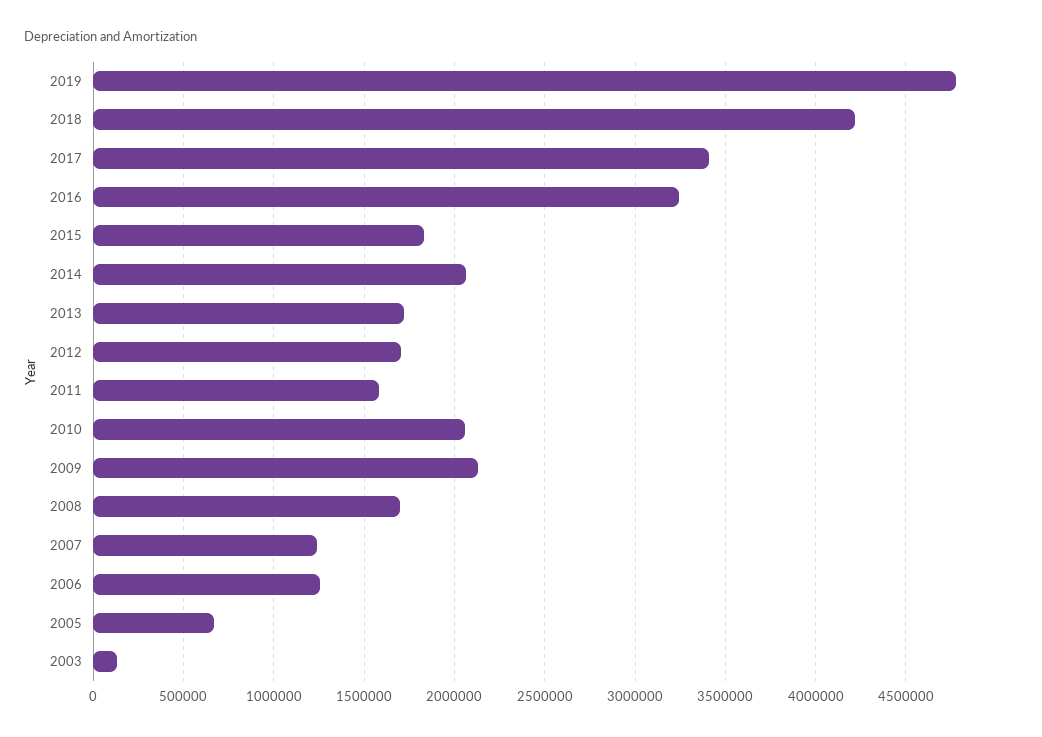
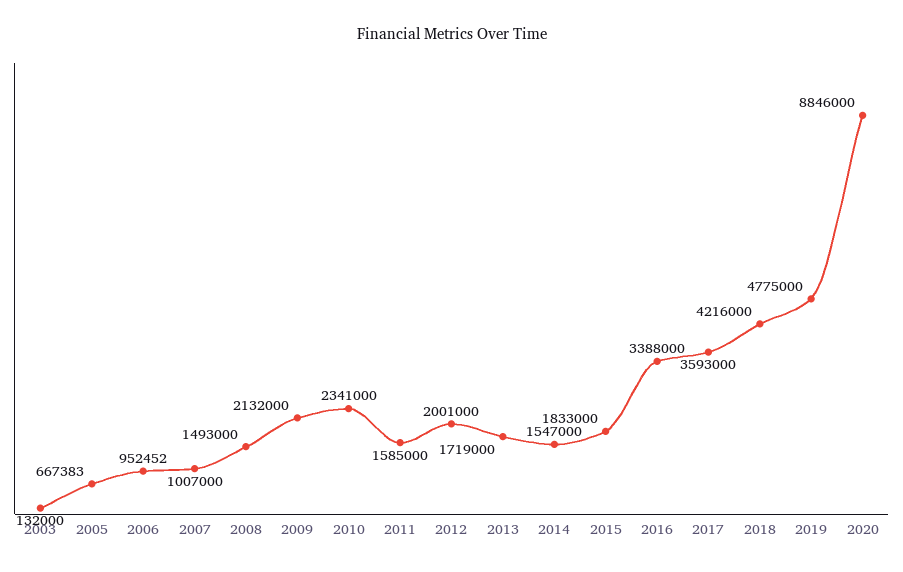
2017: 3400000 -> 3593000
2016: 3250000 -> 3388000
2014: 2050000 -> 1547000
2012: 1700000 -> 2001000
2010: 2050000 -> 2341000
2008: 1700000 -> 1493000
2007: 1250000 -> 1007000
2006: 1250000 -> 952452
2020: none -> 8846000

